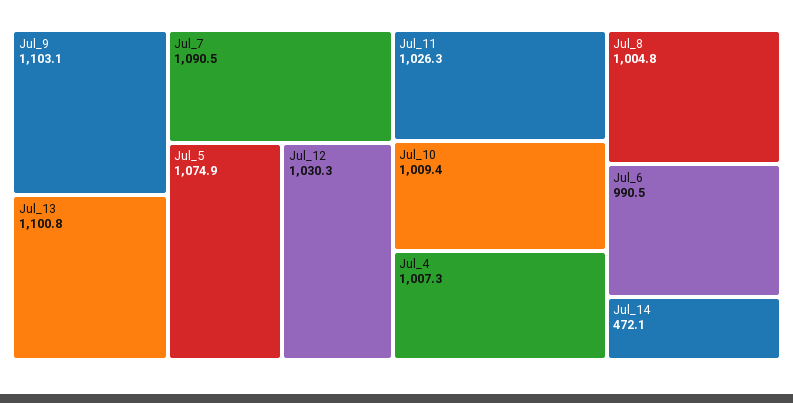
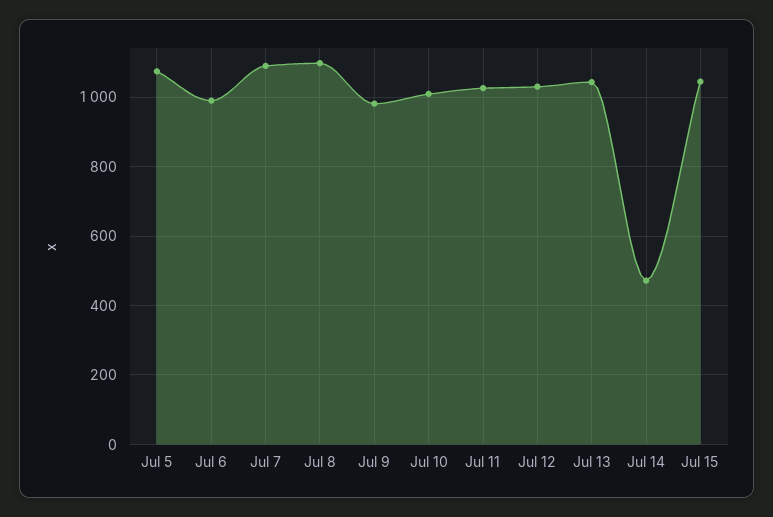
Jul_9: 1103.1 -> 980
Jul_13: 1100.8 -> 1040
Jul_4: 1007.3 -> none
Jul_8: 1004.8 -> 1100
Jul 15: none -> 1040

